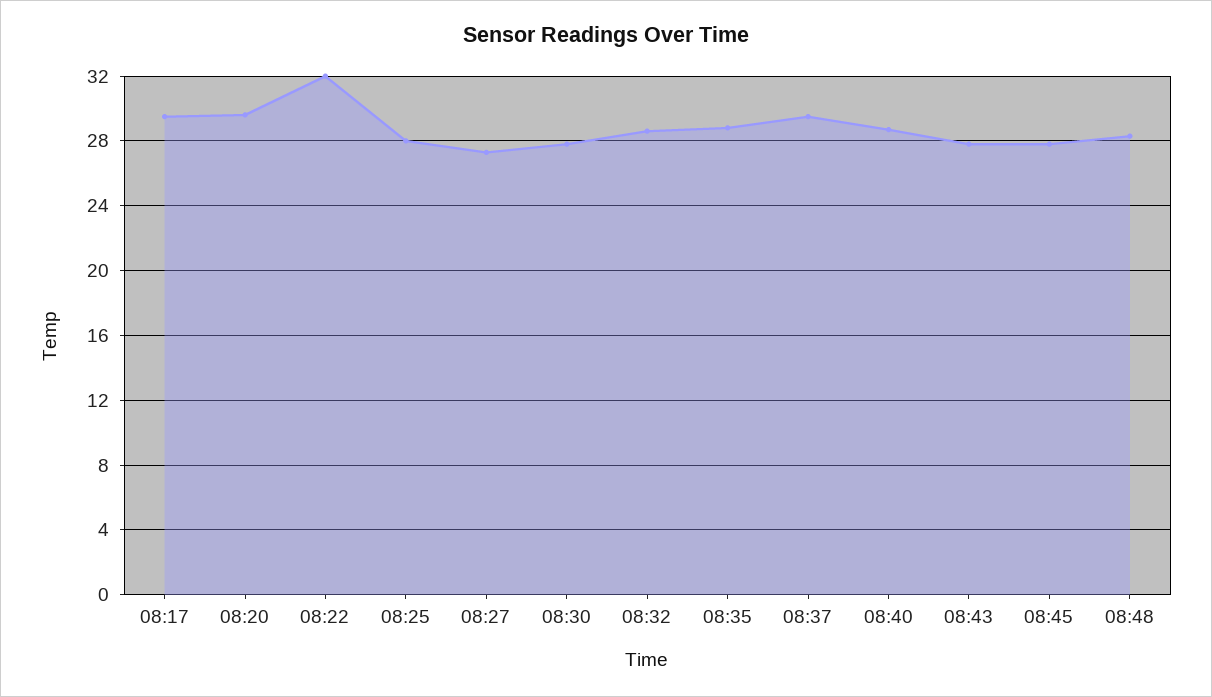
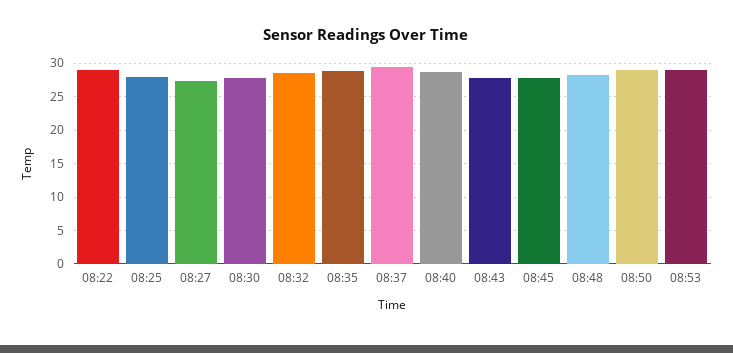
08:17: 29.5 -> none
08:20: 29.5 -> none
08:22: 32 -> 29
08:50: none -> 29
08:53: none -> 29

